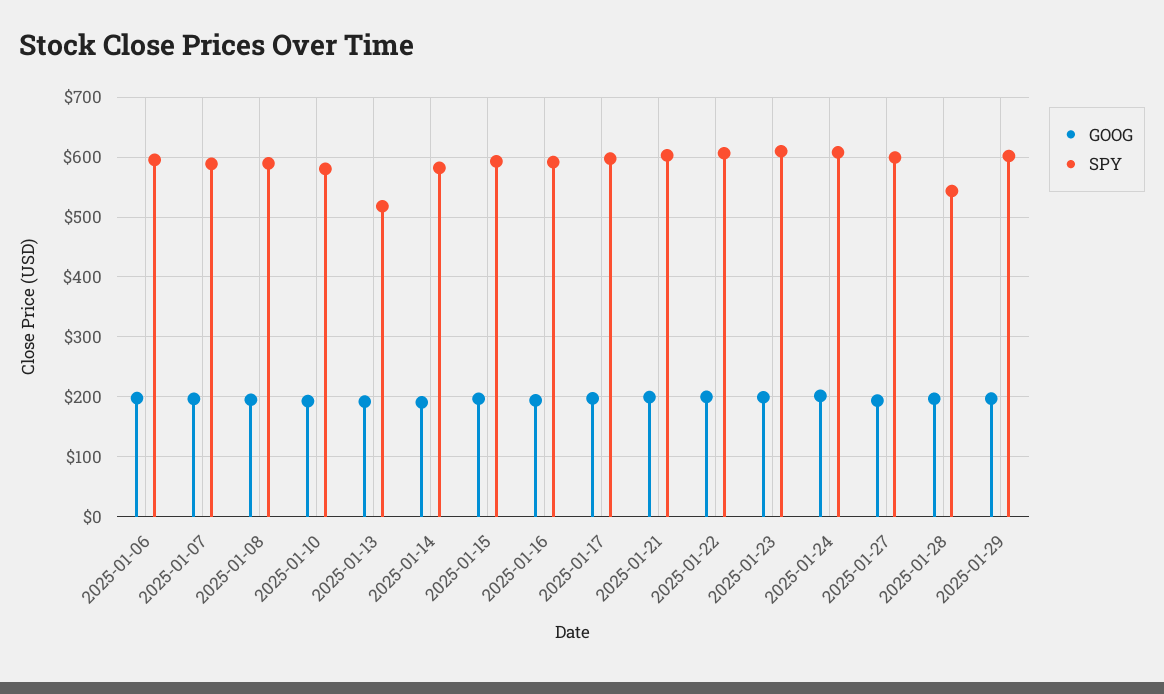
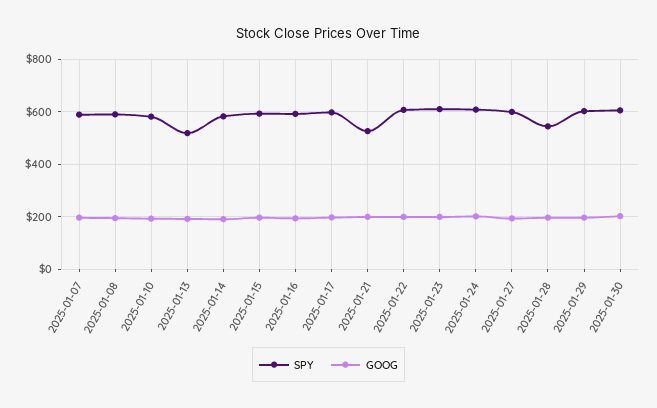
GOOG, 2025-01-06: 200 -> none
SPY, 2025-01-06: 600 -> none
SPY, 2025-01-21: 600 -> 525
SPY, 2025-01-30: none -> 600
GOOG, 2025-01-30: none -> 200

